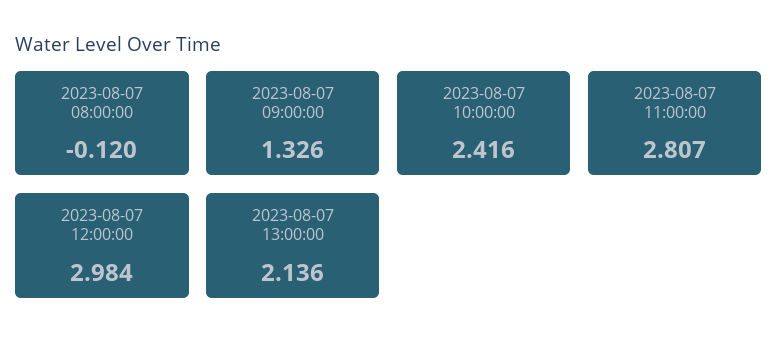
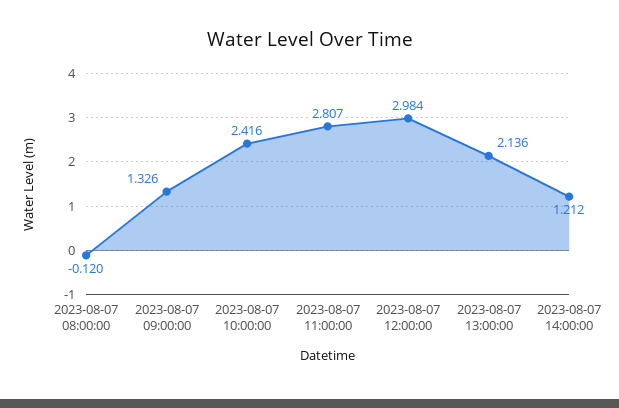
2023-08-07 14:00:00: none -> 1.212

